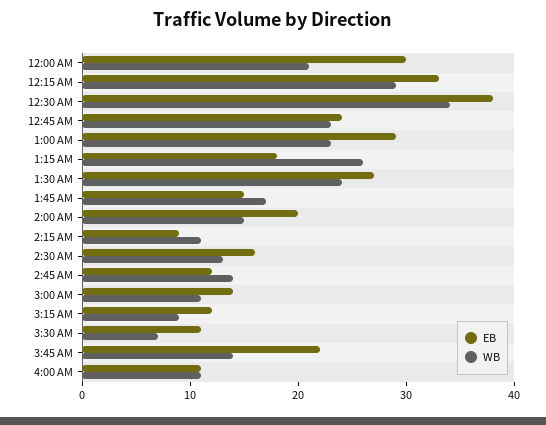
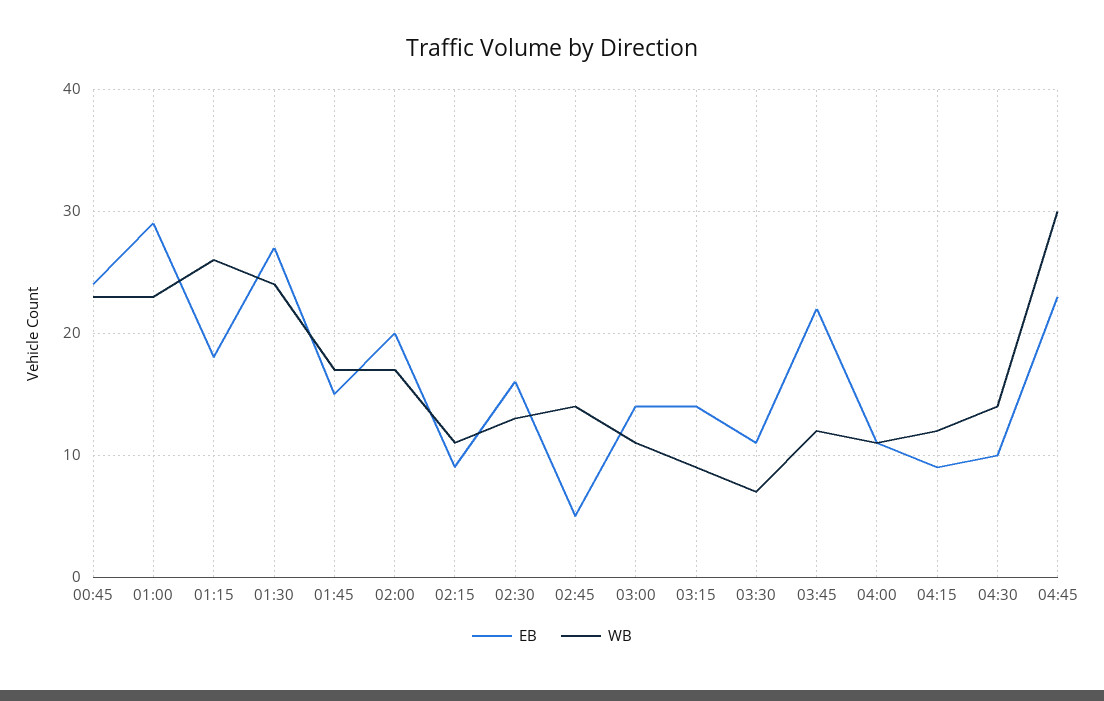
EB, 12:00 AM: 30 -> none
WB, 12:00 AM: 21 -> none
EB, 12:15 AM: 33 -> none
WB, 12:15 AM: 29 -> none
EB, 12:30 AM: 38 -> none
WB, 12:30 AM: 34 -> none
WB, 2:00 AM: 15 -> 17
EB, 2:45 AM: 12 -> 5
EB, 3:15 AM: 12 -> 14
WB, 3:45 AM: 14 -> 12
EB, 04:15: none -> 9
WB, 04:15: none -> 12
EB, 04:30: none -> 10
WB, 04:30: none -> 14
EB, 04:45: none -> 23
WB, 04:45: none -> 30

